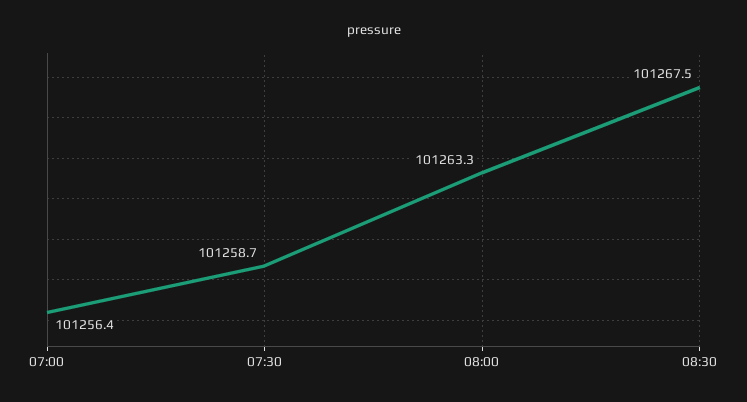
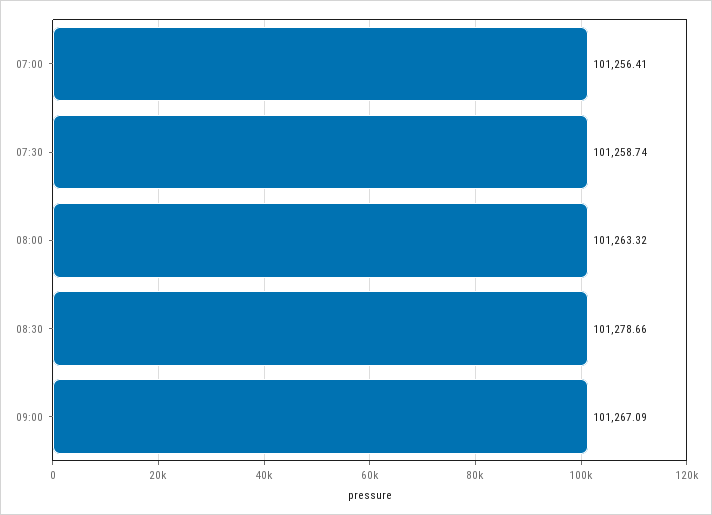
08:30: 101267.5 -> 101278.66
09:00: none -> 101267.09

